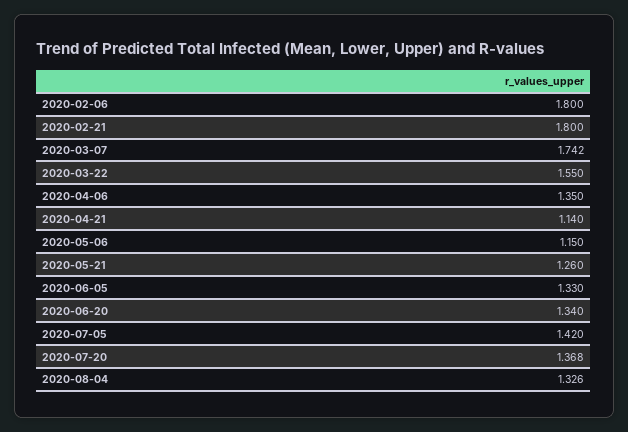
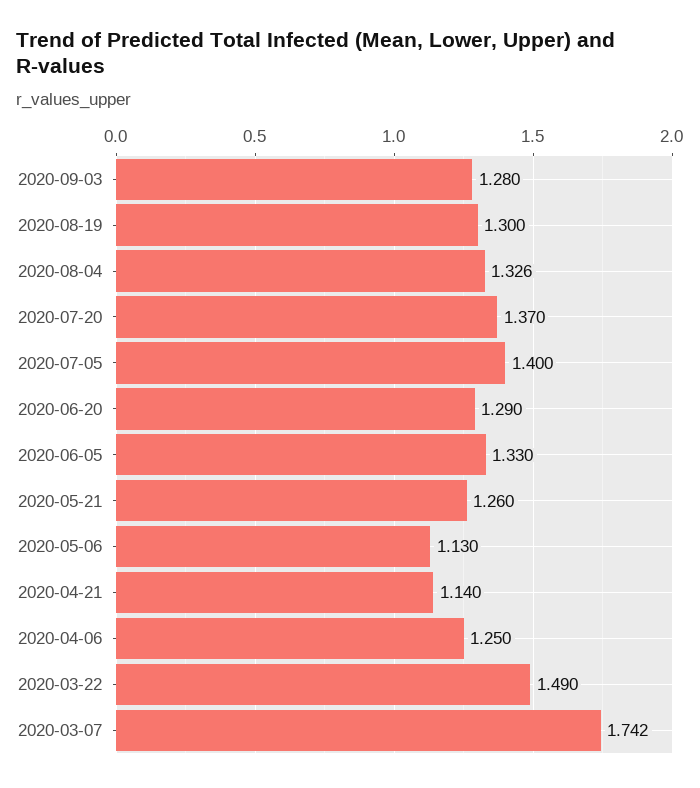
2020-02-06: 1.8 -> none
2020-02-21: 1.8 -> none
2020-03-22: 1.55 -> 1.49
2020-04-06: 1.35 -> 1.25
2020-05-06: 1.15 -> 1.13
2020-06-20: 1.34 -> 1.29
2020-07-05: 1.42 -> 1.4
2020-07-20: 1.368 -> 1.37
2020-09-03: none -> 1.28
2020-08-19: none -> 1.3

